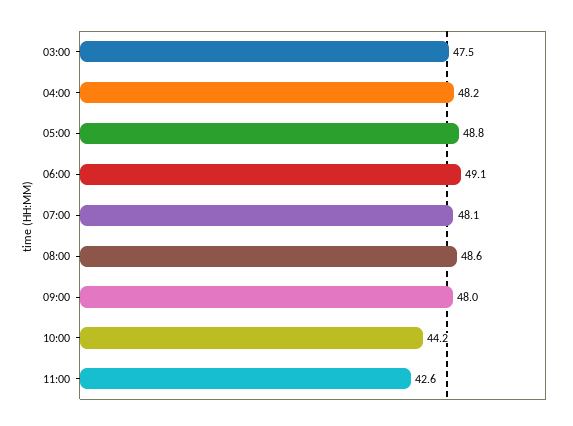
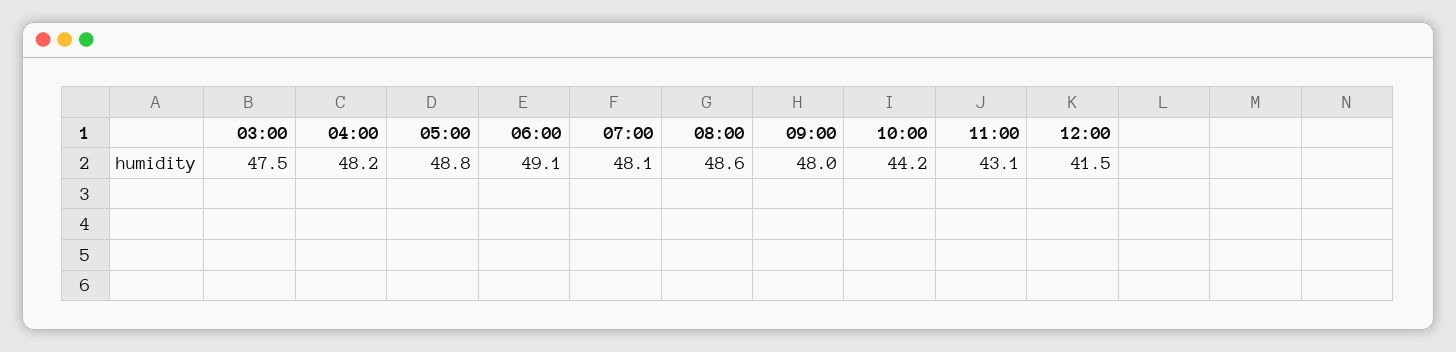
11:00: 42.6 -> 43.1
12:00: none -> 41.5

